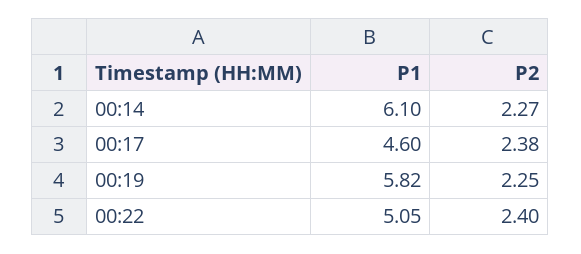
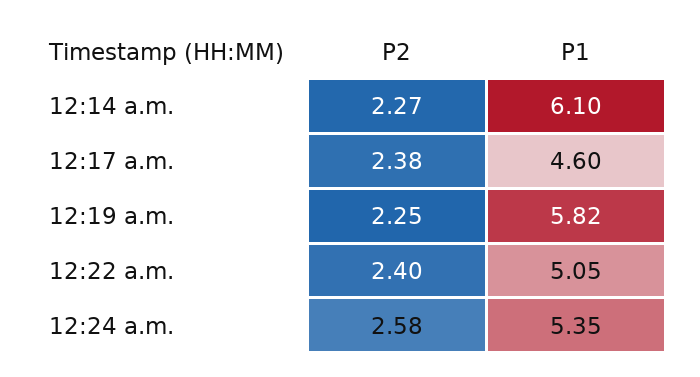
P2, 12:24 a.m.: none -> 2.58
P1, 12:24 a.m.: none -> 5.35

